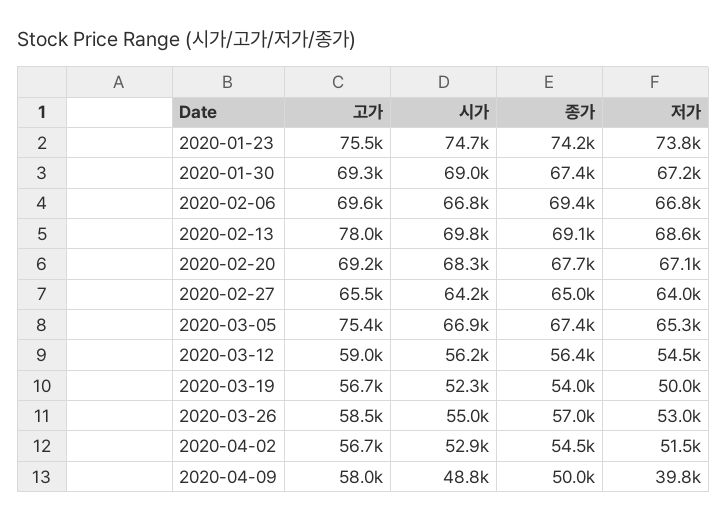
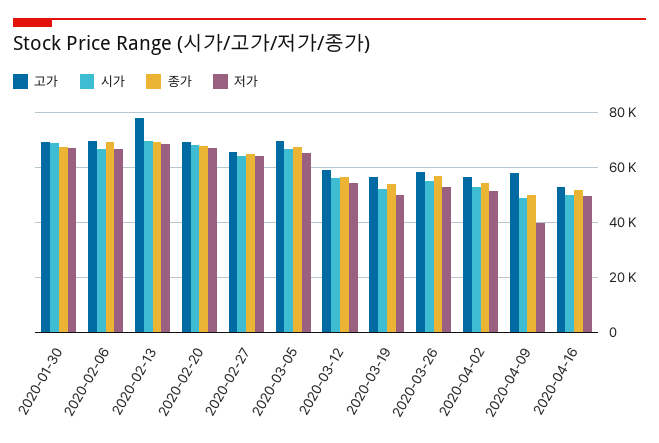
고가, 2020-01-23: 75500 -> none
시가, 2020-01-23: 74700 -> none
종가, 2020-01-23: 74200 -> none
저가, 2020-01-23: 73800 -> none
고가, 2020-03-05: 75400 -> 70000
고가, 2020-04-16: none -> 52500
시가, 2020-04-16: none -> 50000
종가, 2020-04-16: none -> 52500
저가, 2020-04-16: none -> 50000

